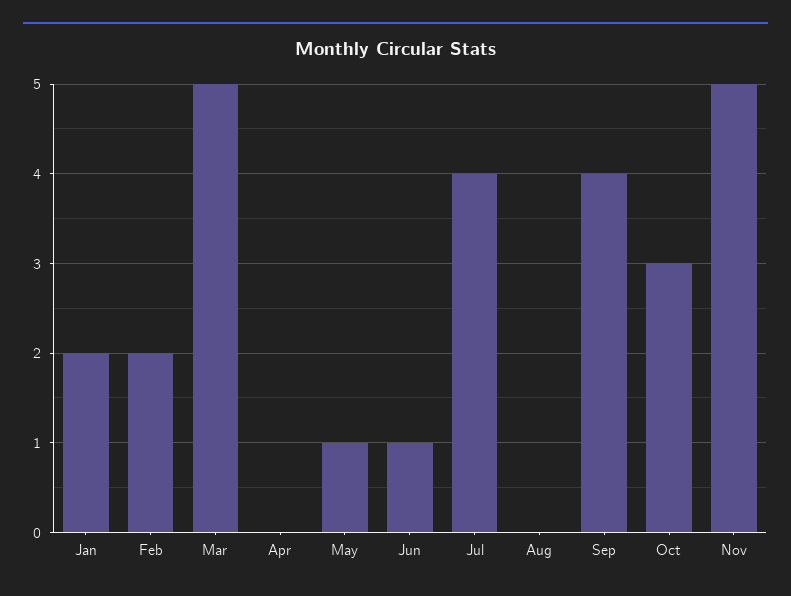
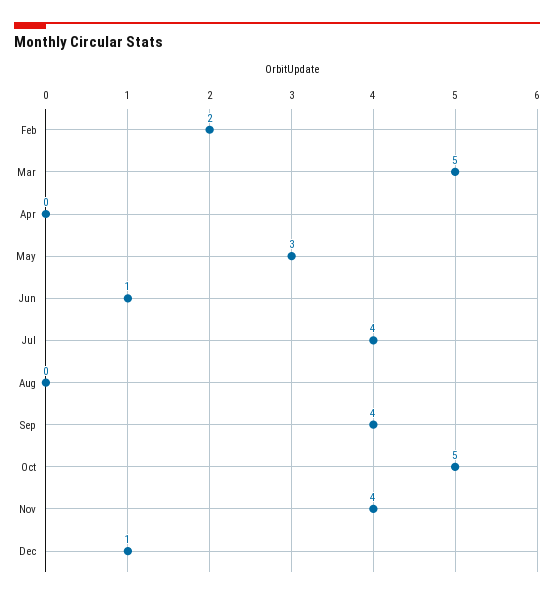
Jan: 2 -> none
May: 1 -> 3
Oct: 3 -> 5
Nov: 5 -> 4
Dec: none -> 1

